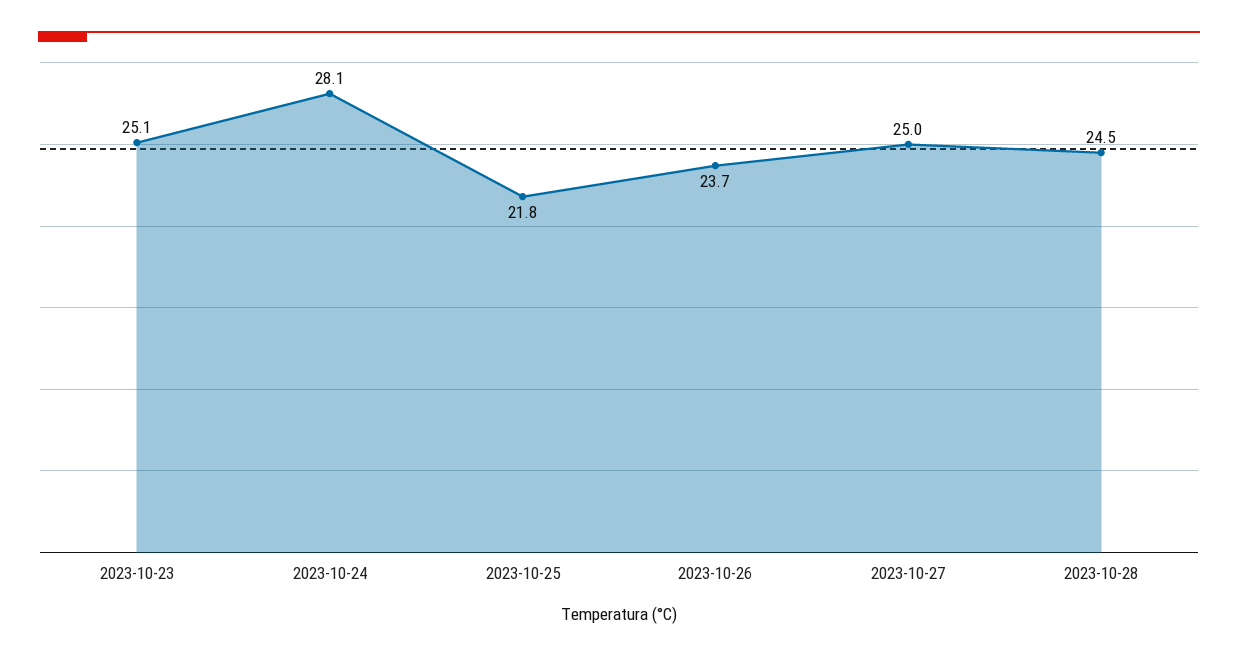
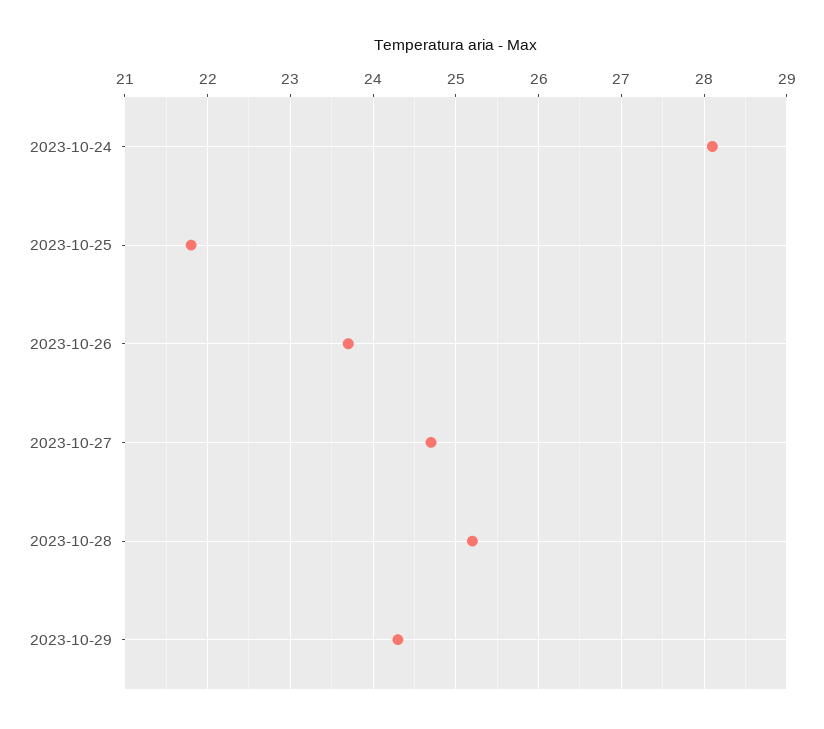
2023-10-23: 25.1 -> none
2023-10-27: 25 -> 24.7
2023-10-28: 24.5 -> 25.2
2023-10-29: none -> 24.3

